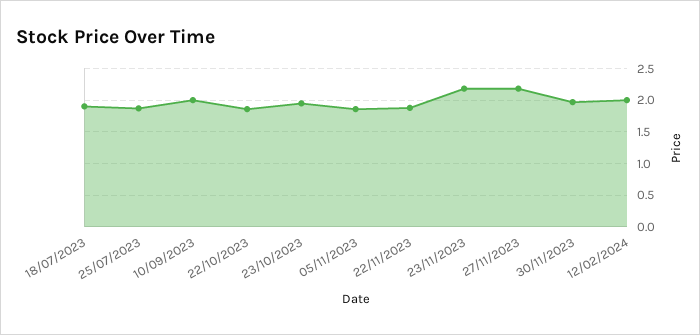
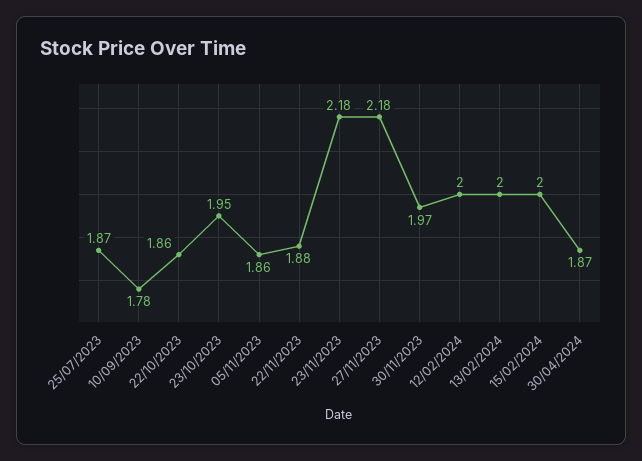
18/07/2023: 1.9 -> none
10/09/2023: 2 -> 1.78
13/02/2024: none -> 2
15/02/2024: none -> 2
30/04/2024: none -> 1.87

